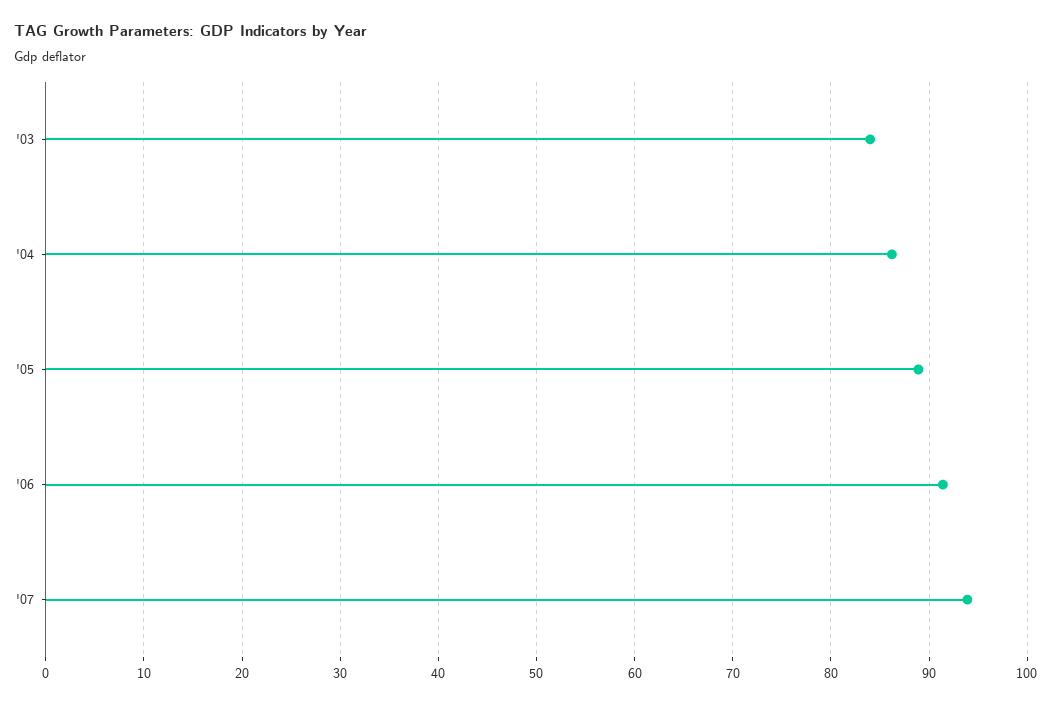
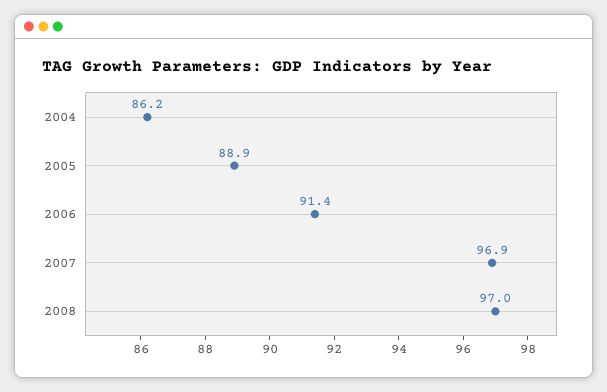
'03: 84 -> none
'07: 94 -> 96.9
2008: none -> 97

